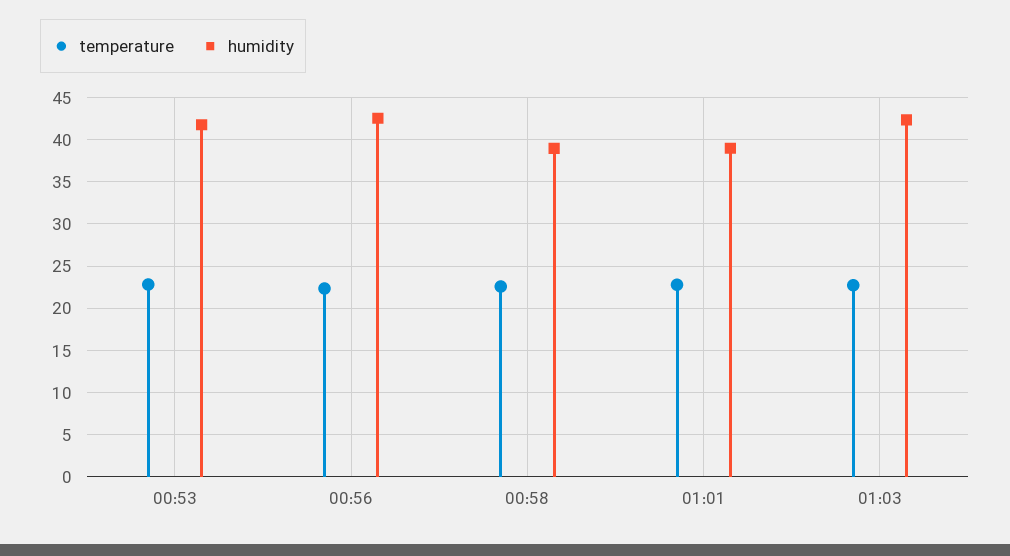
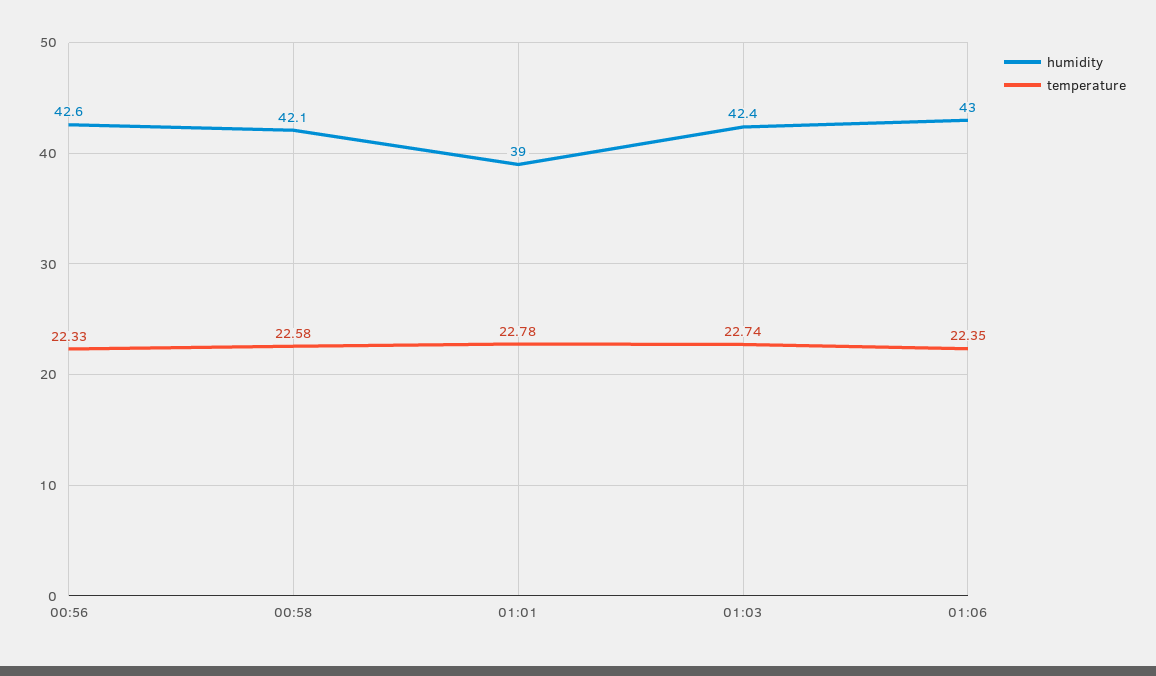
temperature, 00:53: 23 -> none
humidity, 00:53: 42 -> none
humidity, 00:58: 39 -> 42.1
humidity, 01:06: none -> 43
temperature, 01:06: none -> 22.35

